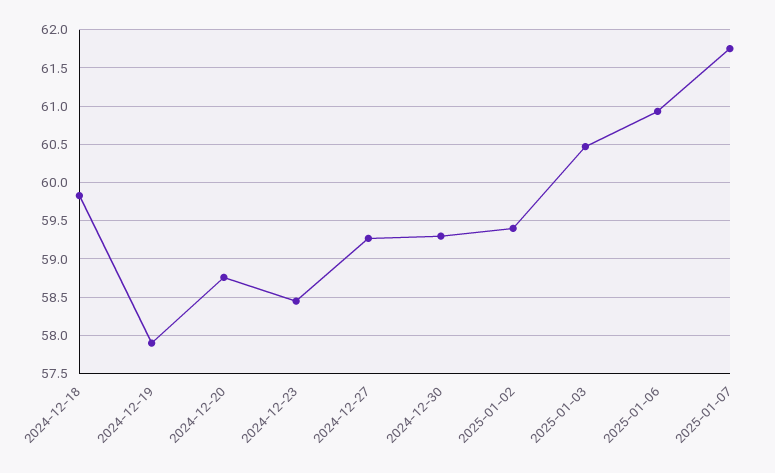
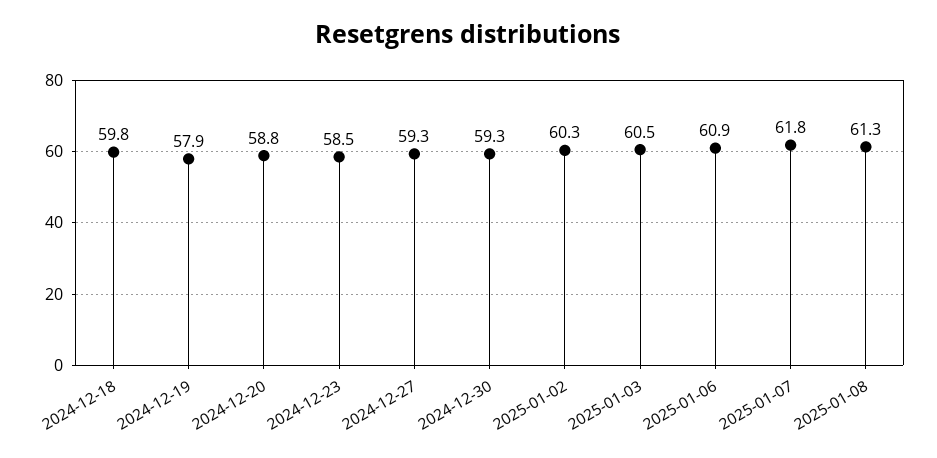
2025-01-02: 59.4 -> 60.3
2025-01-08: none -> 61.3

